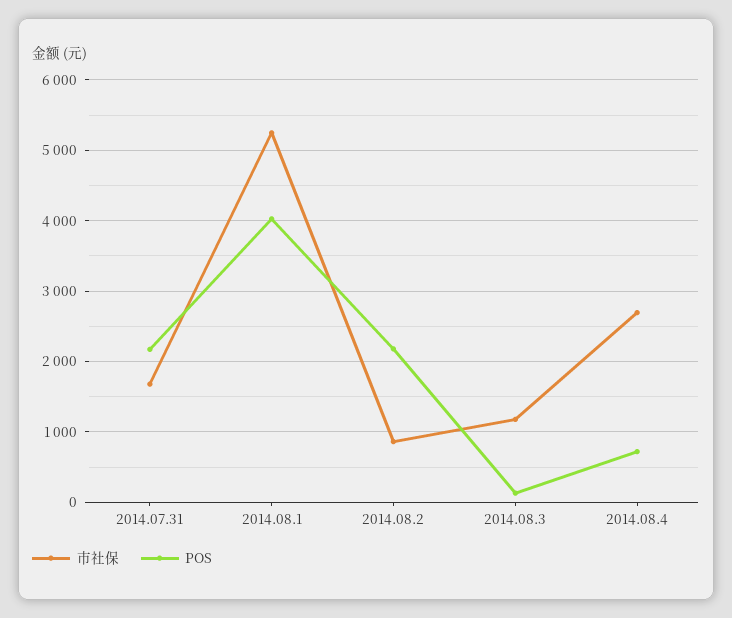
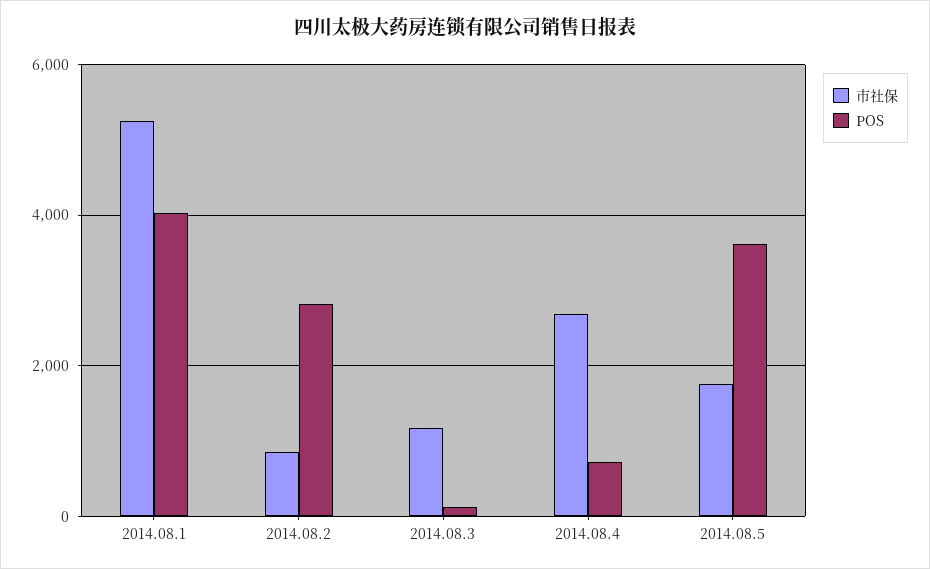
市社保, 2014.07.31: 1700 -> none
POS, 2014.07.31: 2200 -> none
POS, 2014.08.2: 2200 -> 2800
市社保, 2014.08.5: none -> 1800
POS, 2014.08.5: none -> 3600

